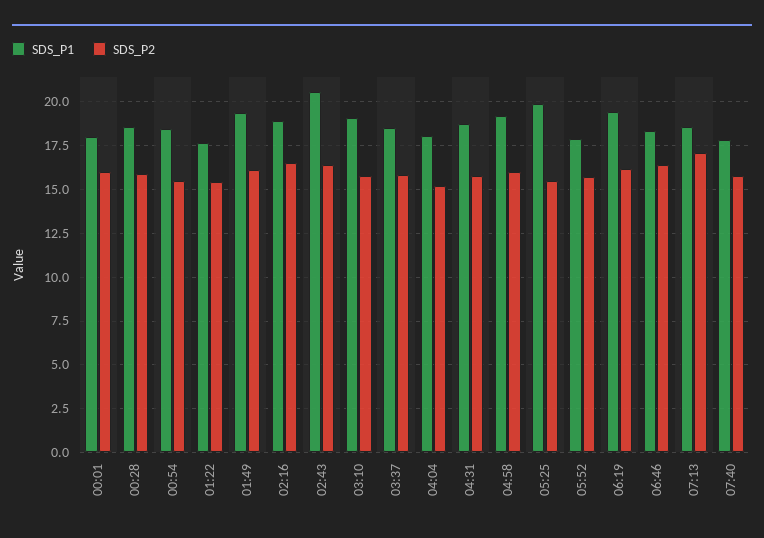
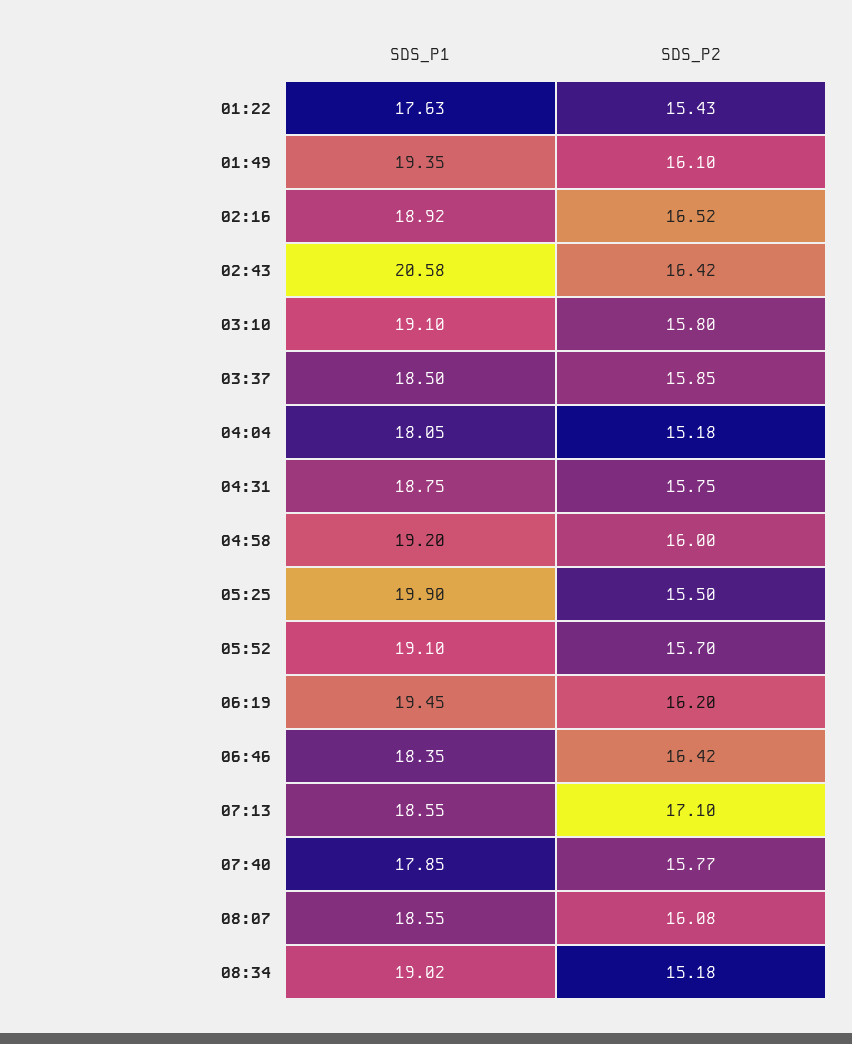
SDS_P1, 00:01: 18 -> none
SDS_P2, 00:01: 16 -> none
SDS_P1, 00:28: 18.5 -> none
SDS_P2, 00:28: 16 -> none
SDS_P1, 00:54: 18.5 -> none
SDS_P2, 00:54: 15.5 -> none
SDS_P1, 05:52: 18 -> 19.1
SDS_P1, 08:07: none -> 18.55
SDS_P2, 08:07: none -> 16.08
SDS_P1, 08:34: none -> 19.02
SDS_P2, 08:34: none -> 15.18

